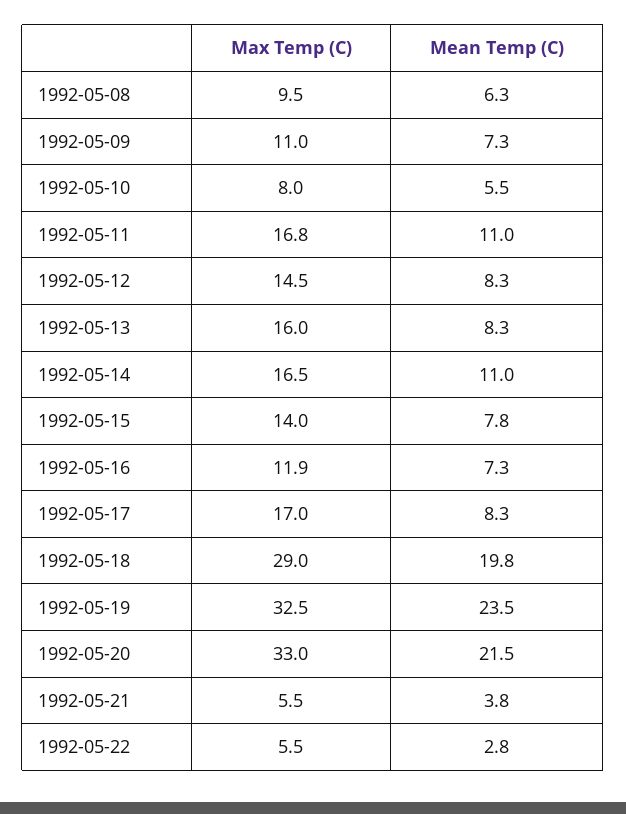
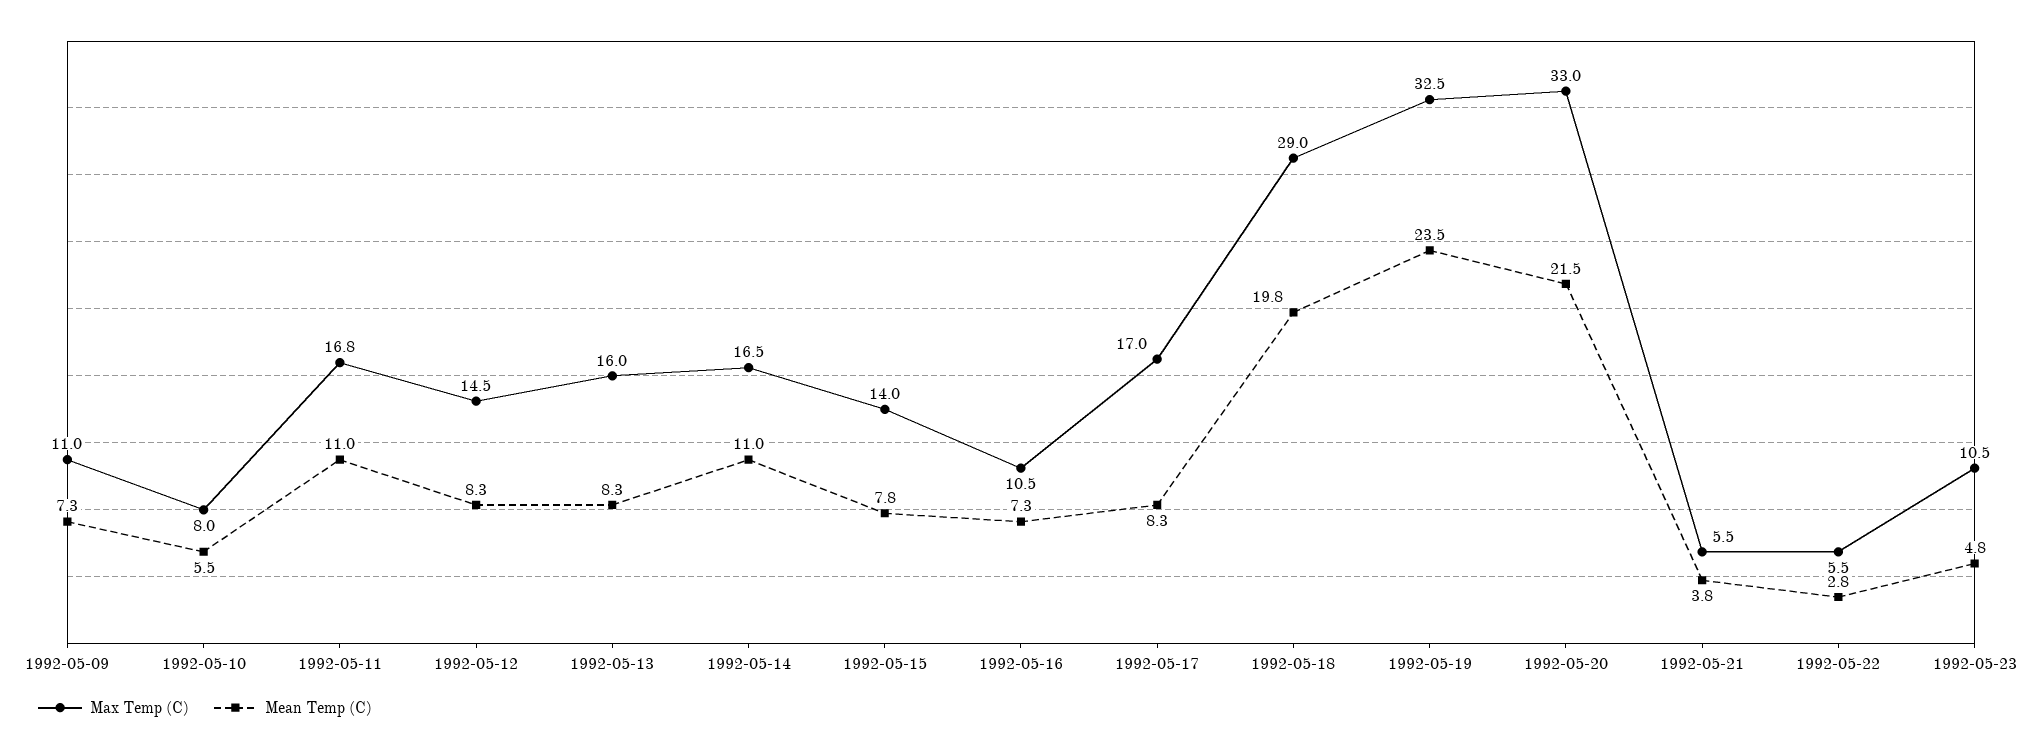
Max Temp (C), 1992-05-08: 9.5 -> none
Mean Temp (C), 1992-05-08: 6.3 -> none
Max Temp (C), 1992-05-16: 11.9 -> 10.5
Max Temp (C), 1992-05-23: none -> 10.5
Mean Temp (C), 1992-05-23: none -> 4.8

